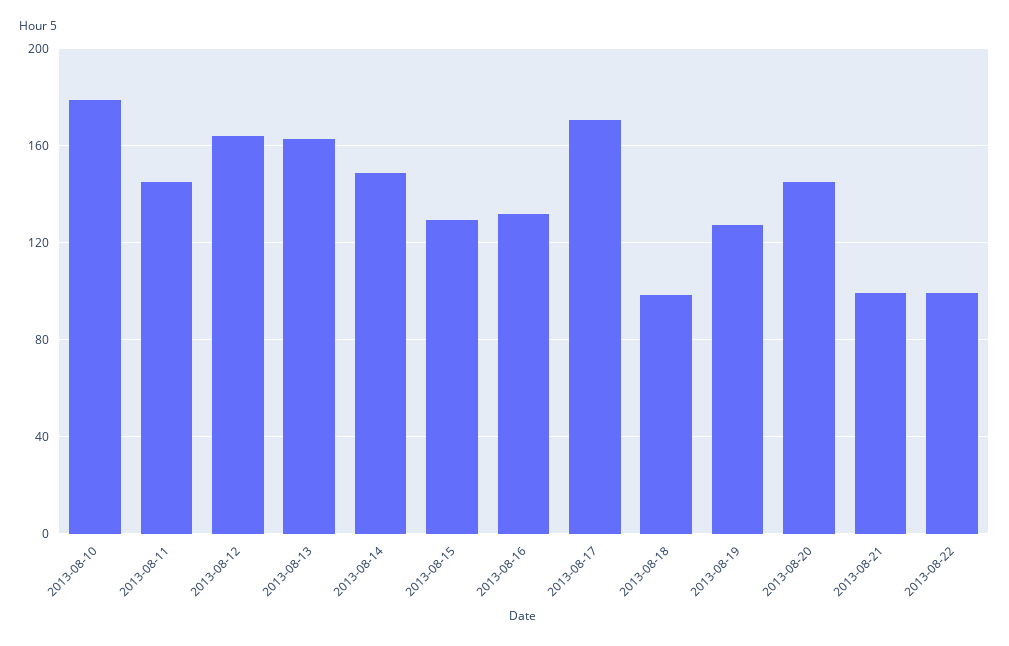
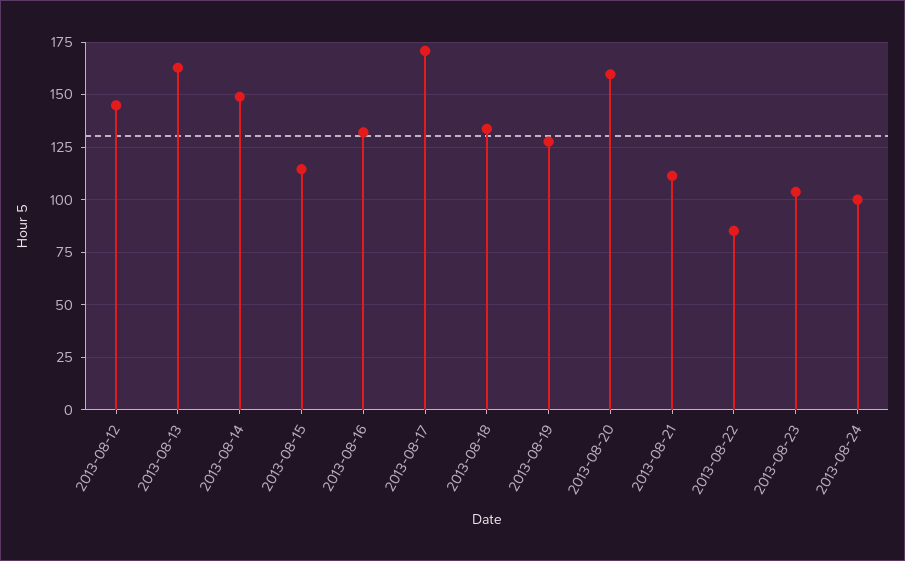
2013-08-10: 180 -> none
2013-08-11: 145 -> none
2013-08-12: 165 -> 145
2013-08-15: 130 -> 115
2013-08-18: 100 -> 135
2013-08-20: 145 -> 160
2013-08-21: 100 -> 110
2013-08-22: 100 -> 85
2013-08-23: none -> 105
2013-08-24: none -> 100

